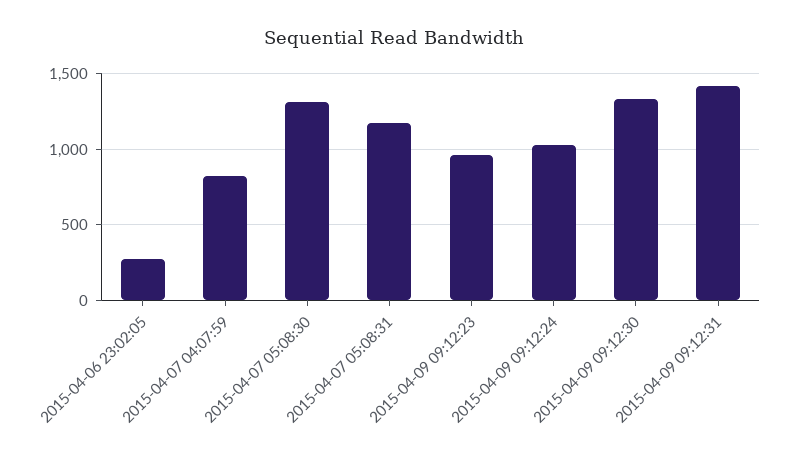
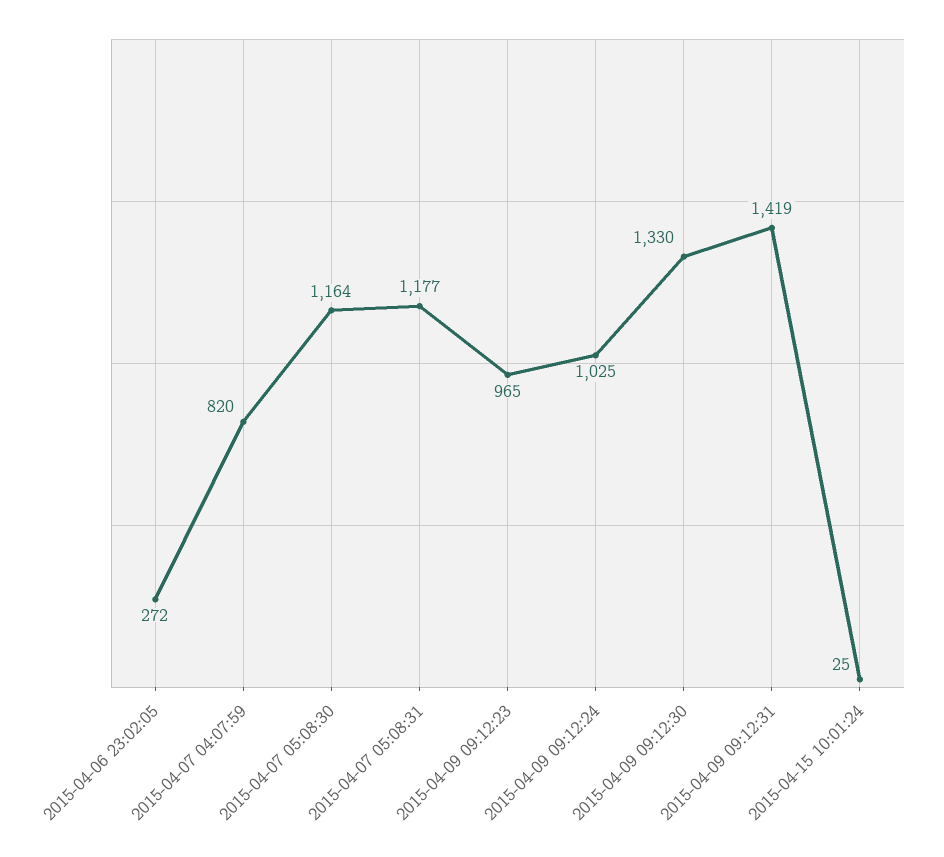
2015-04-07 05:08:30: 1300 -> 1164
2015-04-15 10:01:24: none -> 25

